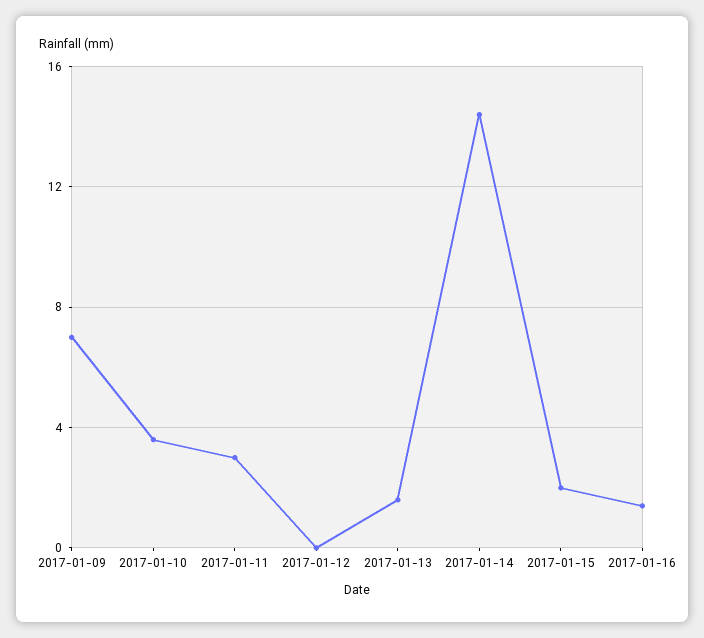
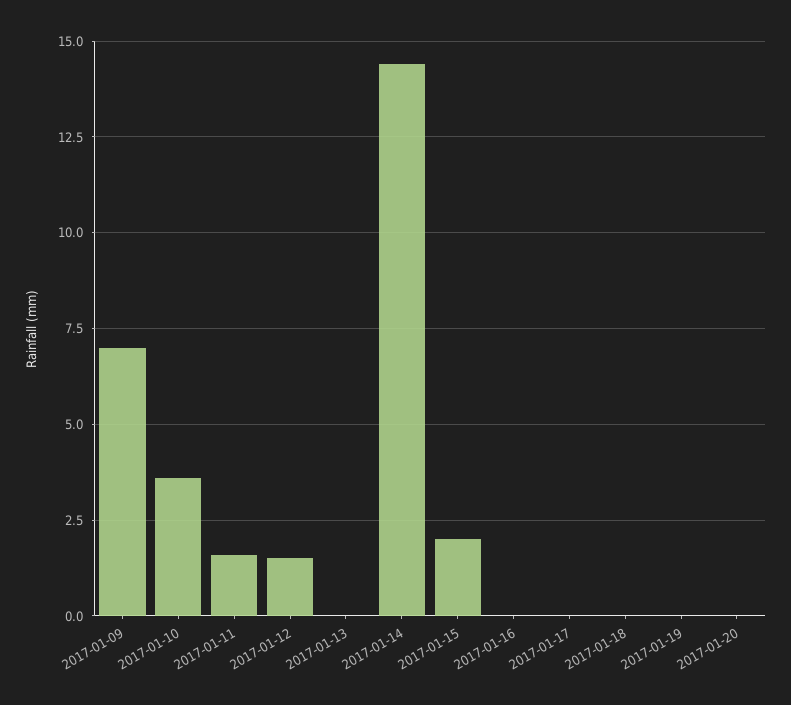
2017-01-11: 3 -> 1.5
2017-01-12: 0 -> 1.5
2017-01-13: 1.5 -> 0
2017-01-16: 1.5 -> 0
2017-01-17: none -> 0
2017-01-18: none -> 0
2017-01-19: none -> 0
2017-01-20: none -> 0

